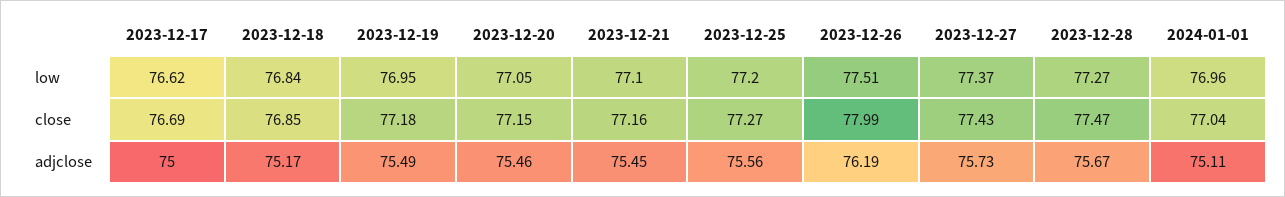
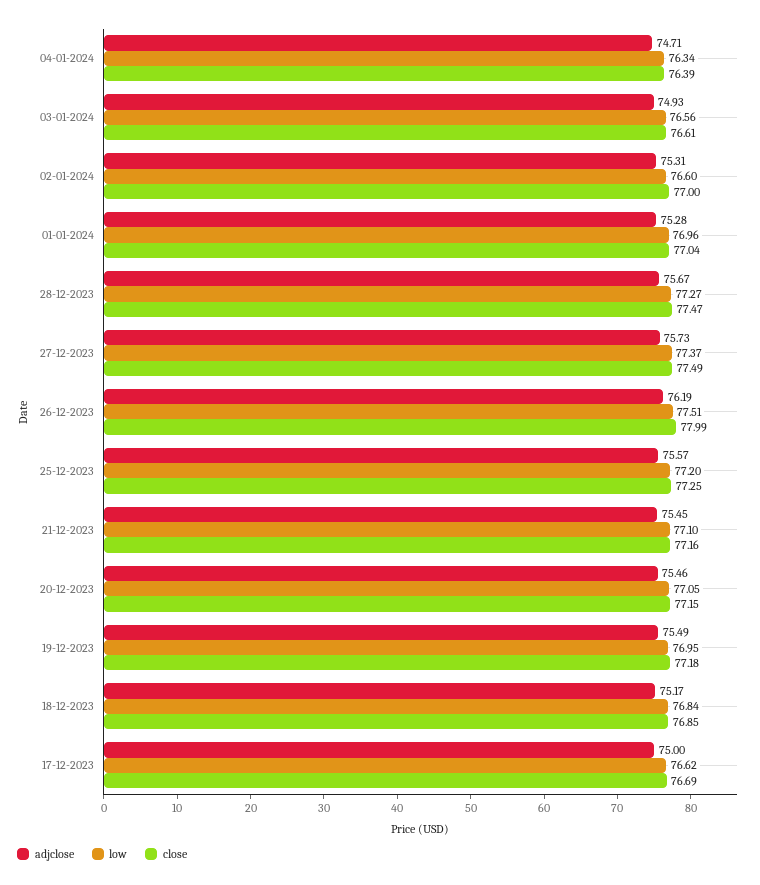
close, 2023-12-25: 77.27 -> 77.25
close, 2023-12-27: 77.43 -> 77.49
adjclose, 2023-12-25: 75.56 -> 75.57
adjclose, 2024-01-01: 75.11 -> 75.28
adjclose, 04-01-2024: none -> 74.71
low, 04-01-2024: none -> 76.34
close, 04-01-2024: none -> 76.39
adjclose, 03-01-2024: none -> 74.93
low, 03-01-2024: none -> 76.56
close, 03-01-2024: none -> 76.61
adjclose, 02-01-2024: none -> 75.31
low, 02-01-2024: none -> 76.6
close, 02-01-2024: none -> 77

